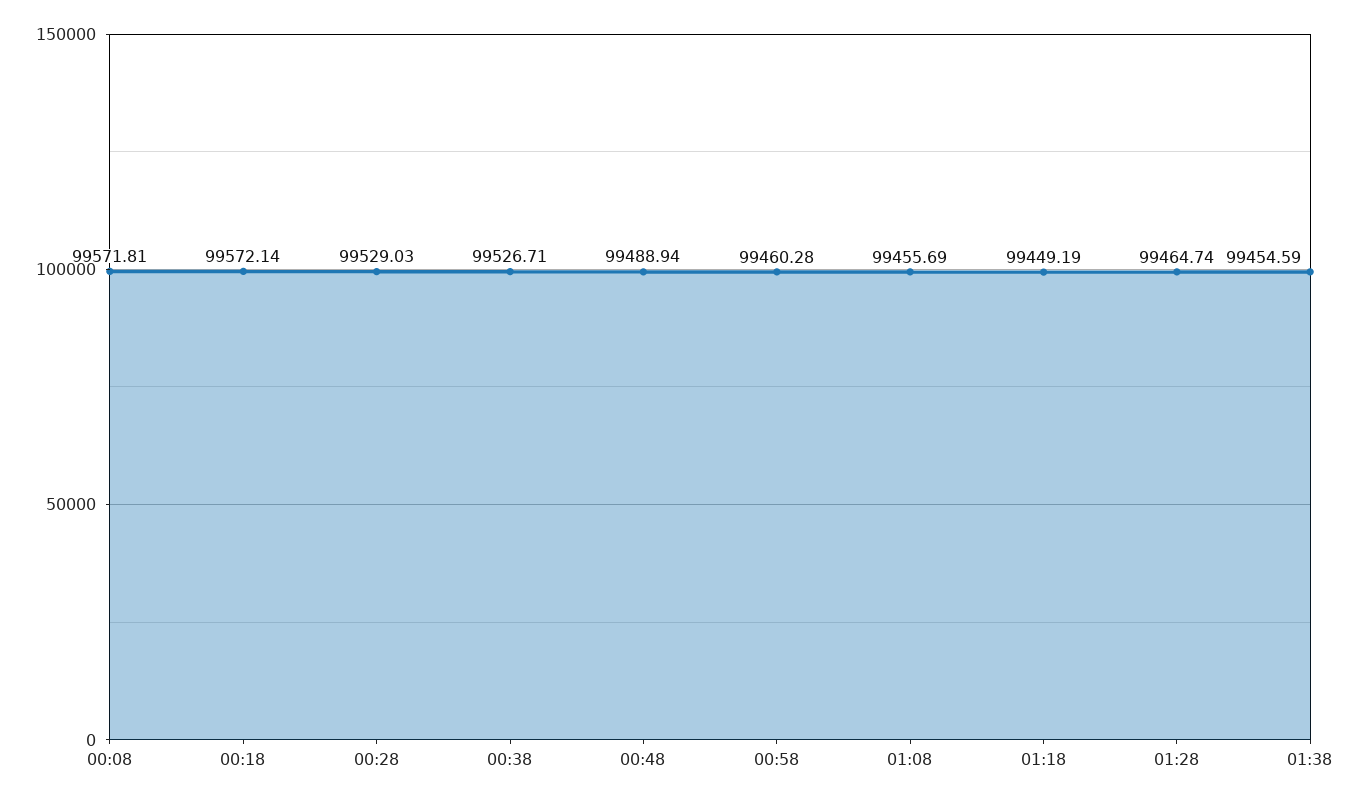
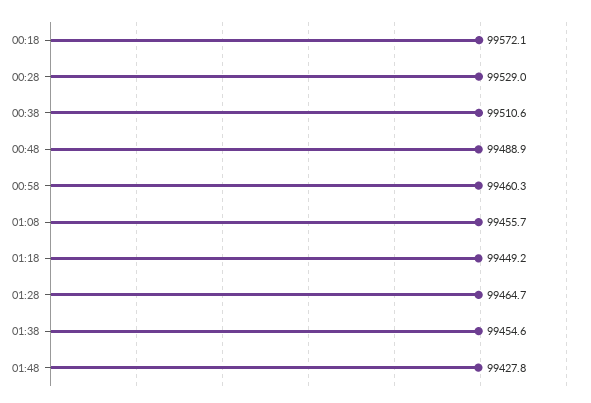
00:08: 99571.81 -> none
00:38: 99526.71 -> 99510.6
01:48: none -> 99427.8

